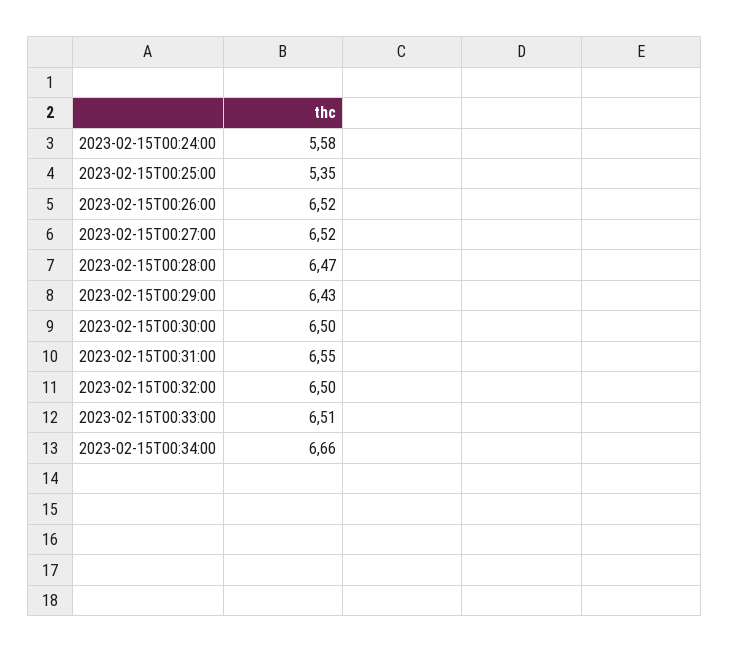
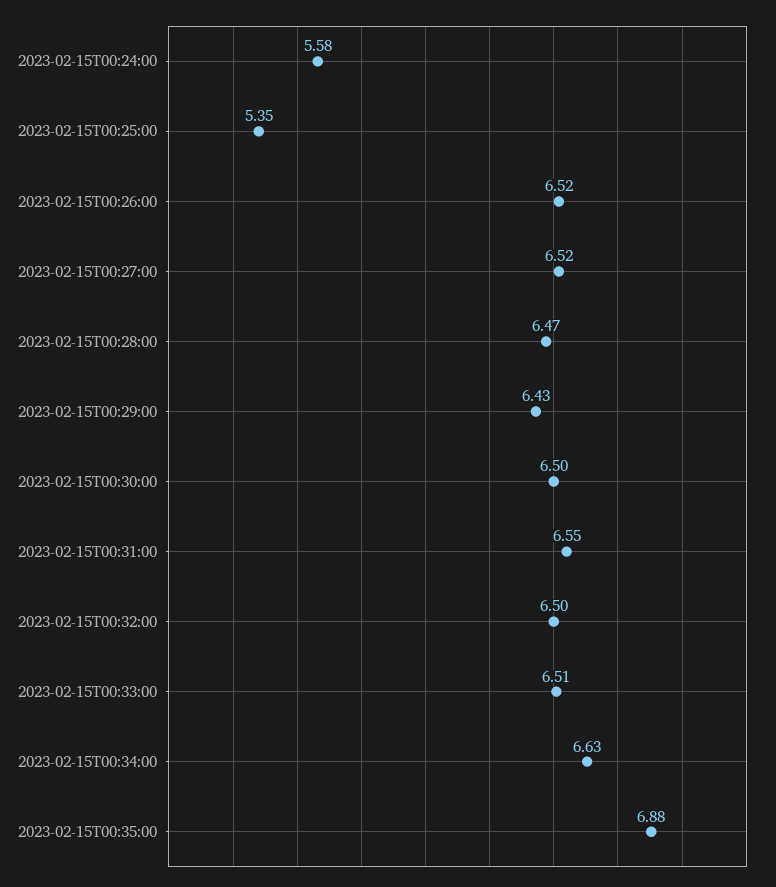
2023-02-15T00:34:00: 6.66 -> 6.63
2023-02-15T00:35:00: none -> 6.88

